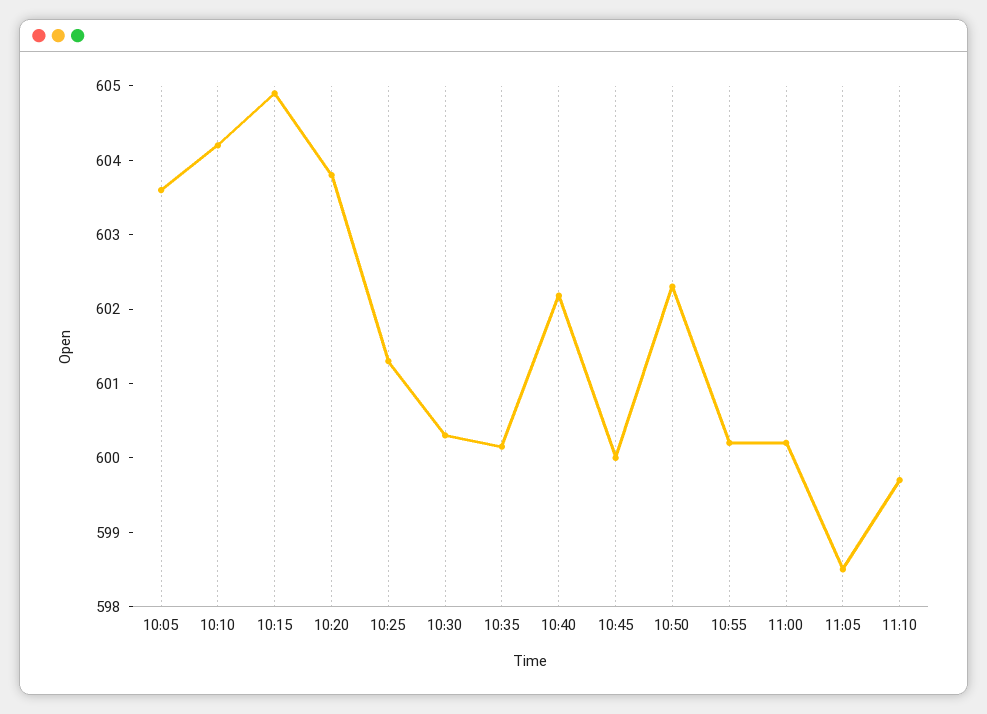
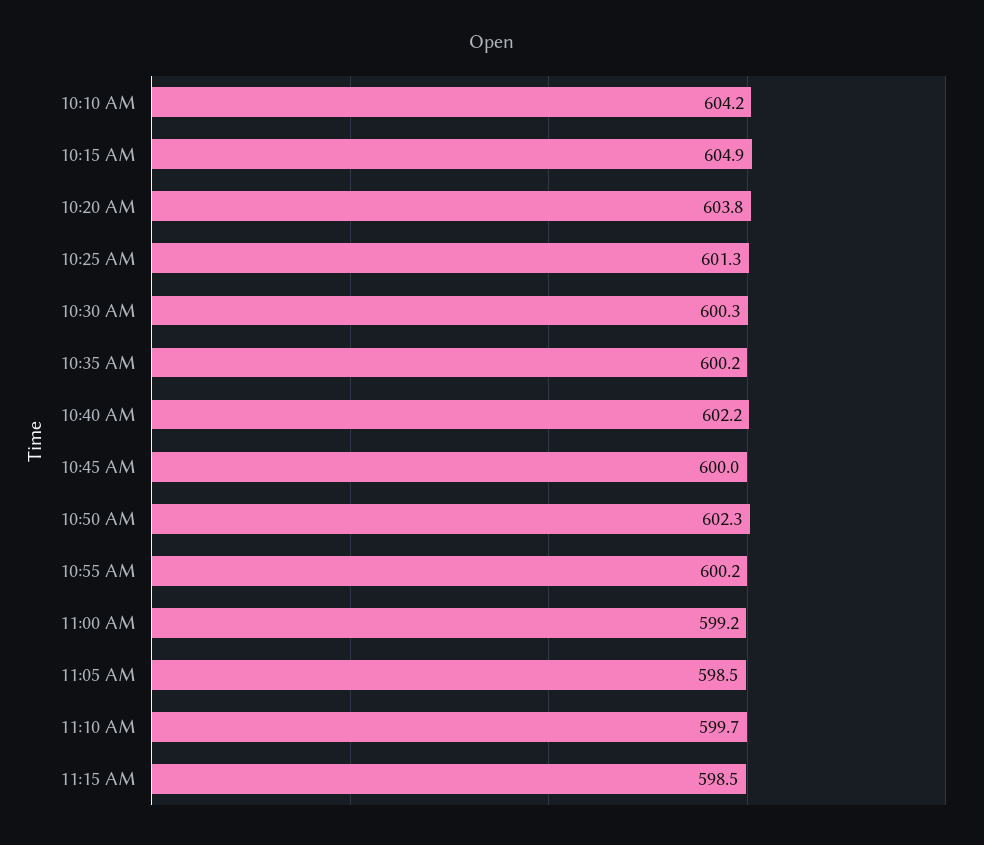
10:05: 603.6 -> none
11:00: 600.2 -> 599.2
11:15 AM: none -> 598.5

